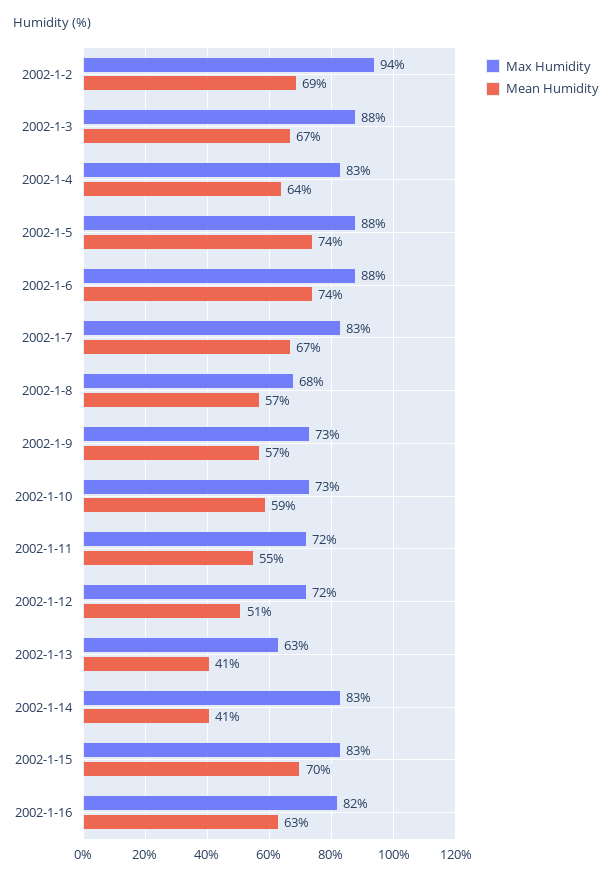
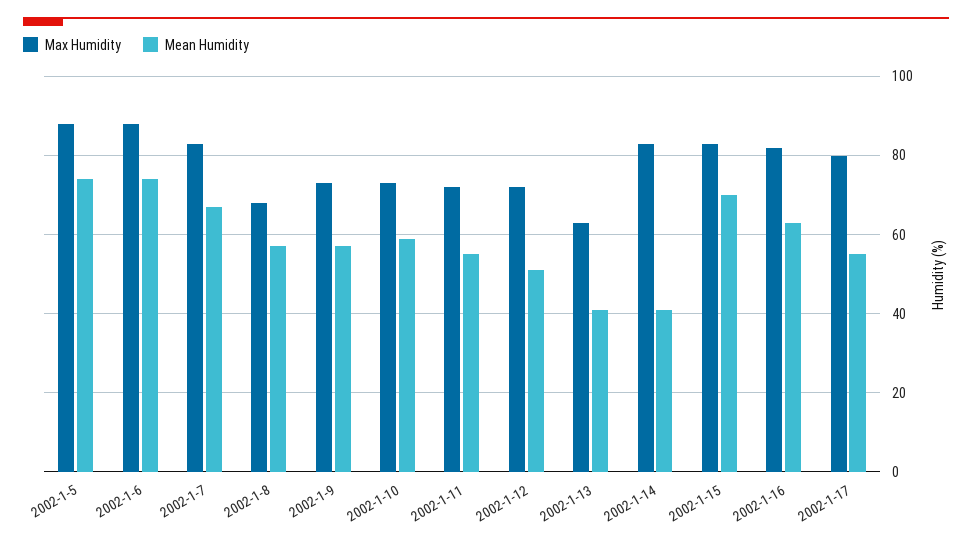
Max Humidity, 2002-1-2: 94 -> none
Mean Humidity, 2002-1-2: 69 -> none
Max Humidity, 2002-1-3: 88 -> none
Mean Humidity, 2002-1-3: 67 -> none
Max Humidity, 2002-1-4: 83 -> none
Mean Humidity, 2002-1-4: 64 -> none
Max Humidity, 2002-1-17: none -> 80
Mean Humidity, 2002-1-17: none -> 55

